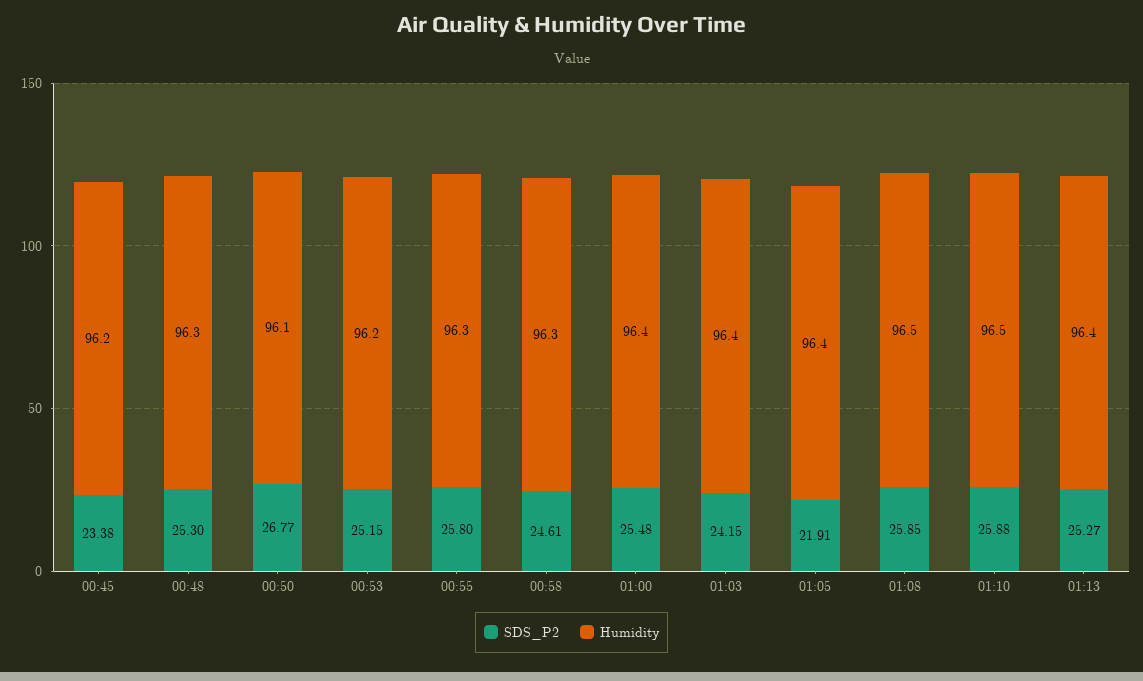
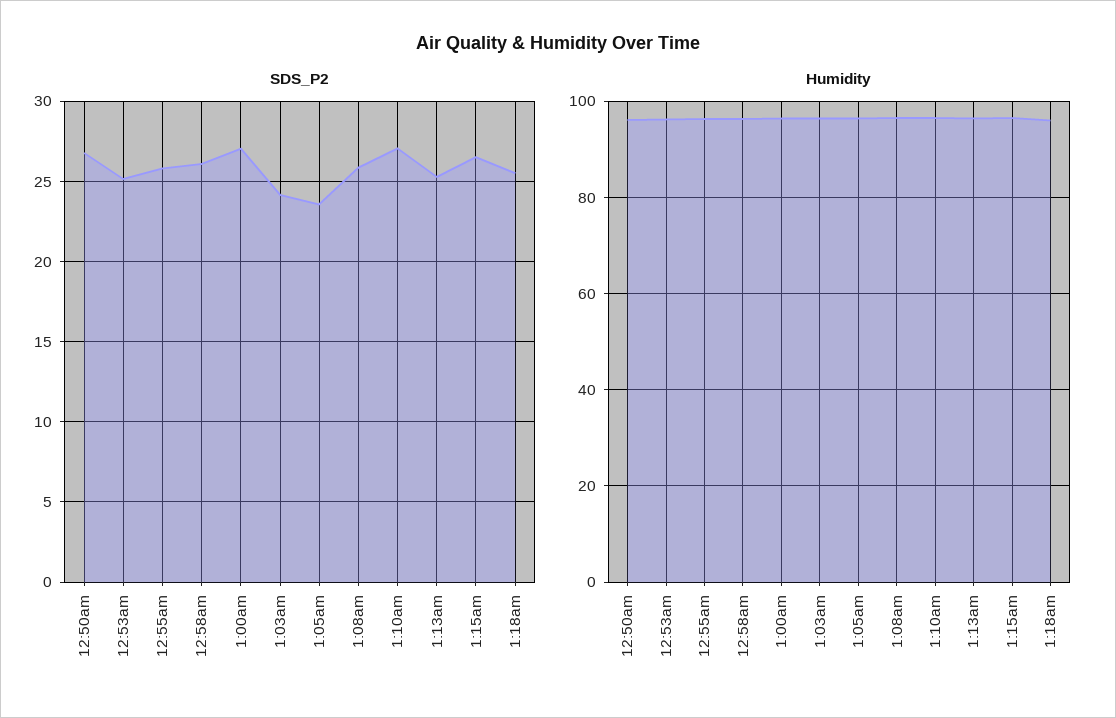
SDS_P2, 00:45: 23.38 -> none
Humidity, 00:45: 96.2 -> none
SDS_P2, 00:48: 25.3 -> none
Humidity, 00:48: 96.3 -> none
SDS_P2, 00:58: 24.61 -> 26
SDS_P2, 01:00: 25.48 -> 27
SDS_P2, 01:05: 21.91 -> 23.5
SDS_P2, 01:10: 25.88 -> 27
SDS_P2, 1:15am: none -> 26.5
SDS_P2, 1:18am: none -> 25.5
Humidity, 1:15am: none -> 96
Humidity, 1:18am: none -> 96

